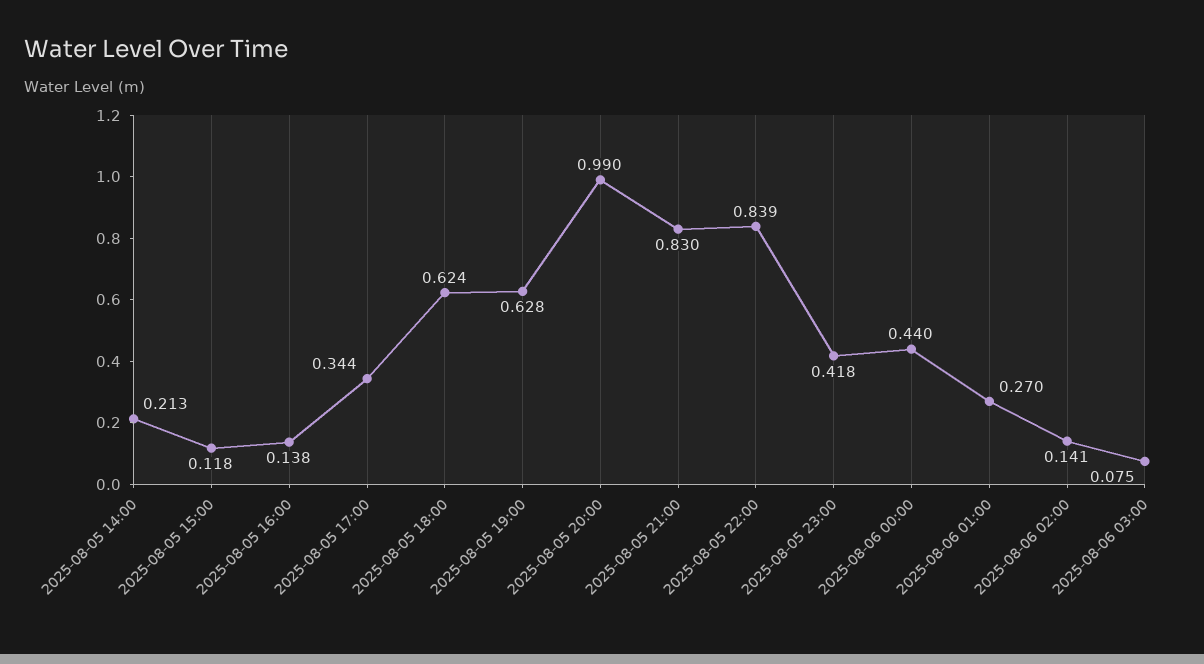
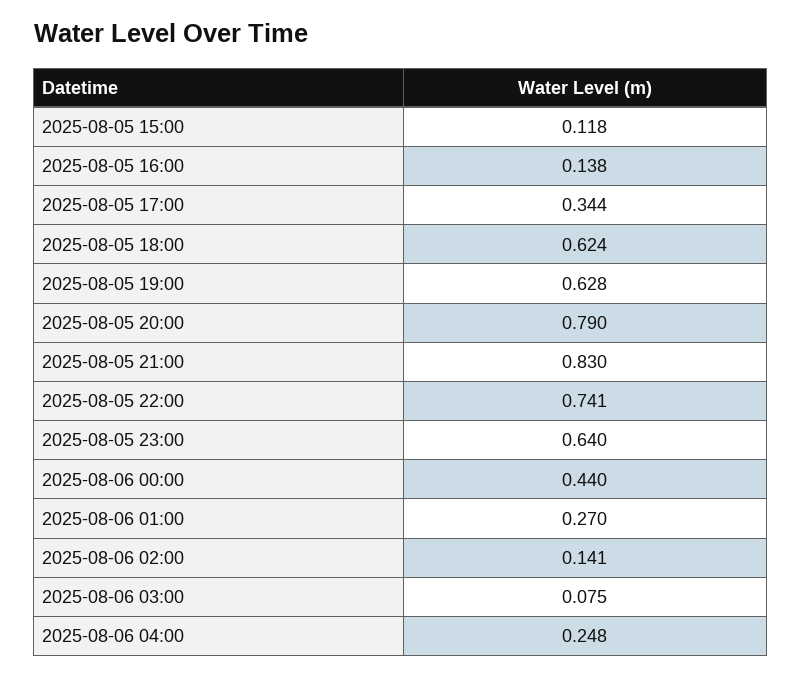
2025-08-05 14:00: 0.213 -> none
2025-08-05 20:00: 0.99 -> 0.79
2025-08-05 22:00: 0.839 -> 0.741
2025-08-05 23:00: 0.418 -> 0.64
2025-08-06 04:00: none -> 0.248

